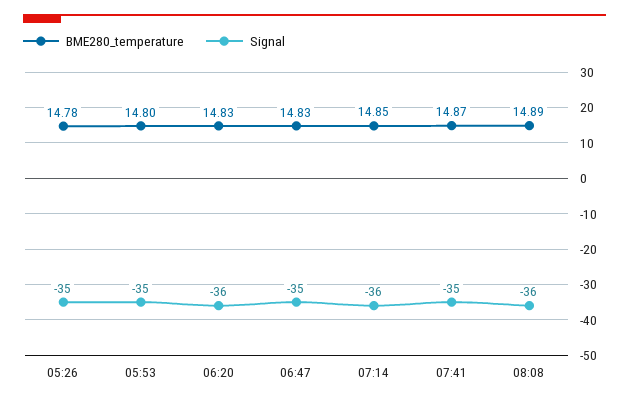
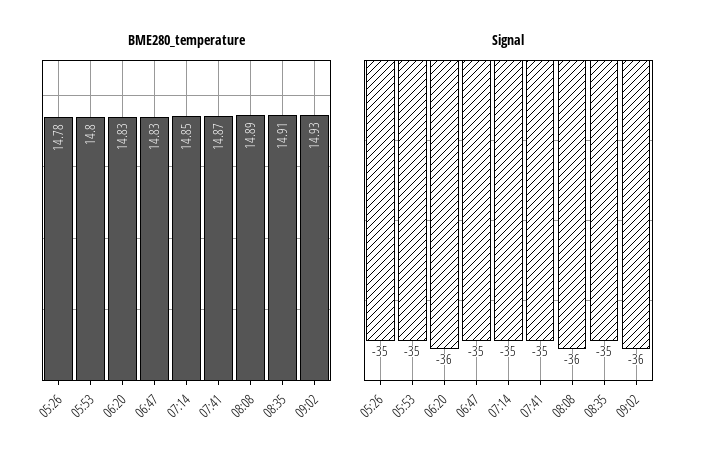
Signal, 07:14: -36 -> -35
BME280_temperature, 08:35: none -> 14.91
BME280_temperature, 09:02: none -> 14.93
Signal, 08:35: none -> -35
Signal, 09:02: none -> -36

